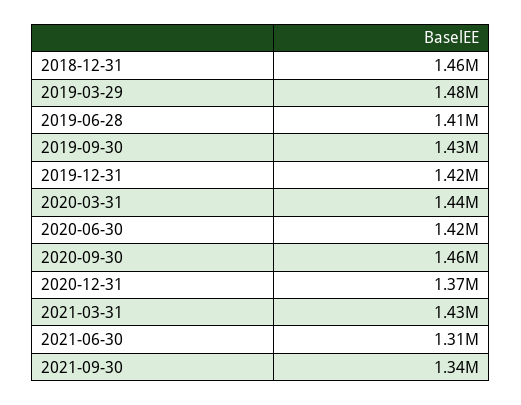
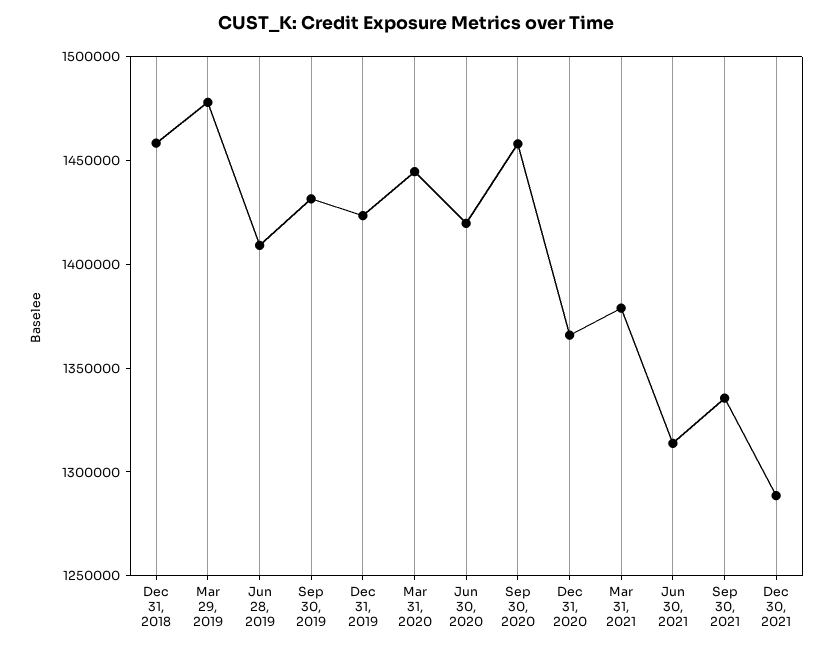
2021-03-31: 1430000 -> 1380000
Dec 30, 2021: none -> 1290000

